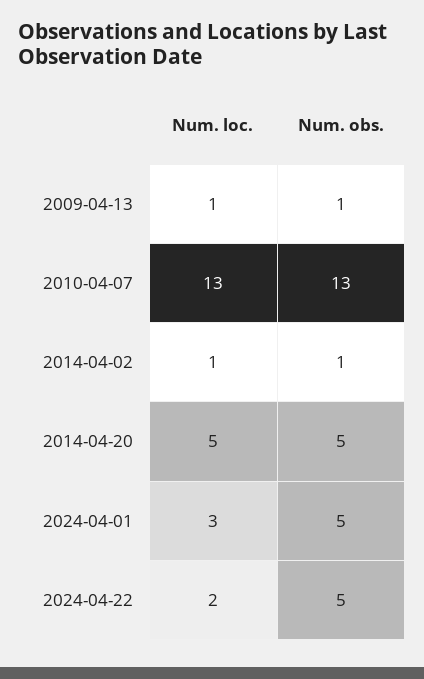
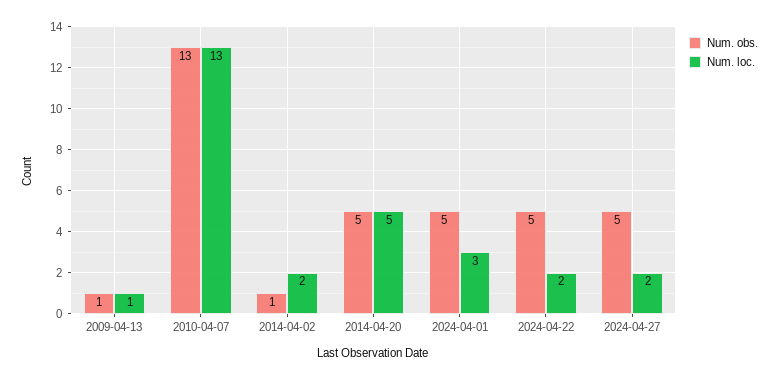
Num. loc., 2014-04-02: 1 -> 2
Num. obs., 2024-04-27: none -> 5
Num. loc., 2024-04-27: none -> 2

